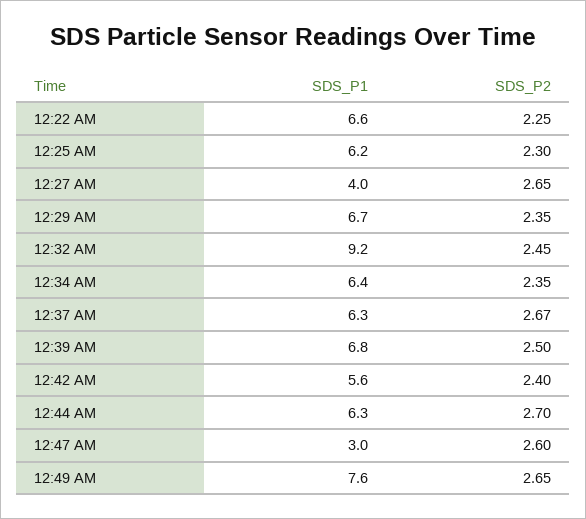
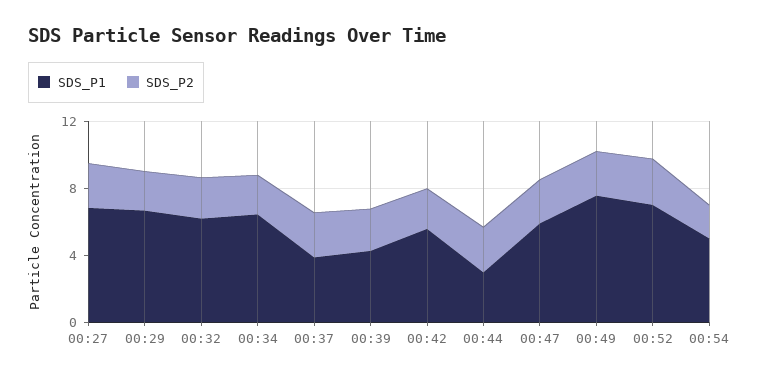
SDS_P1, 12:22 AM: 6.6 -> none
SDS_P2, 12:22 AM: 2.25 -> none
SDS_P1, 12:25 AM: 6.2 -> none
SDS_P2, 12:25 AM: 2.3 -> none
SDS_P1, 12:27 AM: 4 -> 7
SDS_P1, 12:32 AM: 9.2 -> 6
SDS_P1, 12:37 AM: 6.3 -> 4
SDS_P1, 12:39 AM: 6.8 -> 4
SDS_P1, 12:44 AM: 6.3 -> 3
SDS_P1, 12:47 AM: 3 -> 6
SDS_P1, 00:52: none -> 7
SDS_P2, 00:52: none -> 3
SDS_P1, 00:54: none -> 5
SDS_P2, 00:54: none -> 2

